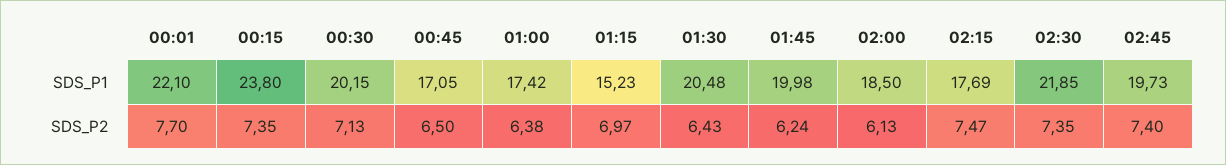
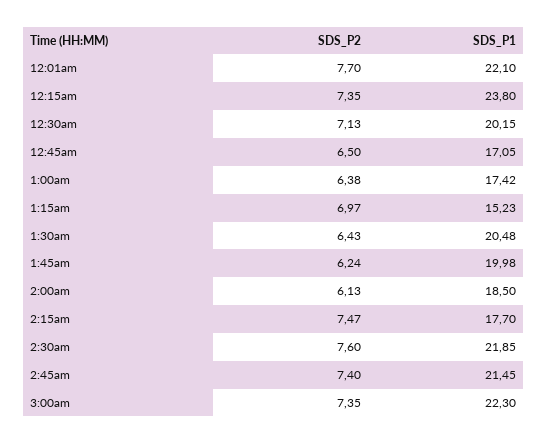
02:15, SDS_P1: 17.69 -> 17.7
02:45, SDS_P1: 19.73 -> 21.45
02:30, SDS_P2: 7.35 -> 7.6
3:00am, SDS_P2: none -> 7.35
3:00am, SDS_P1: none -> 22.3

